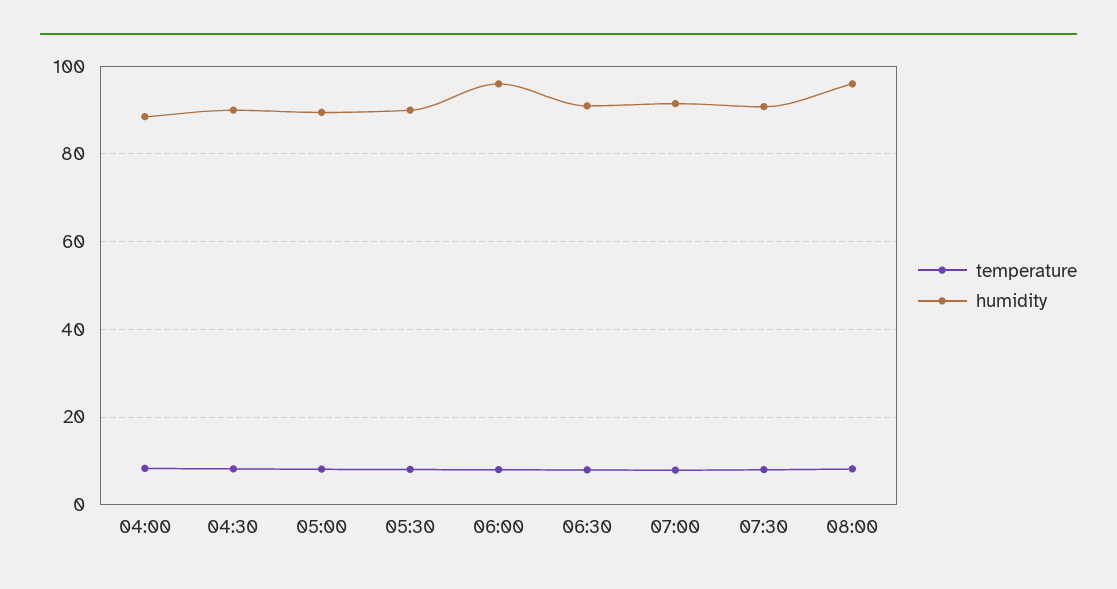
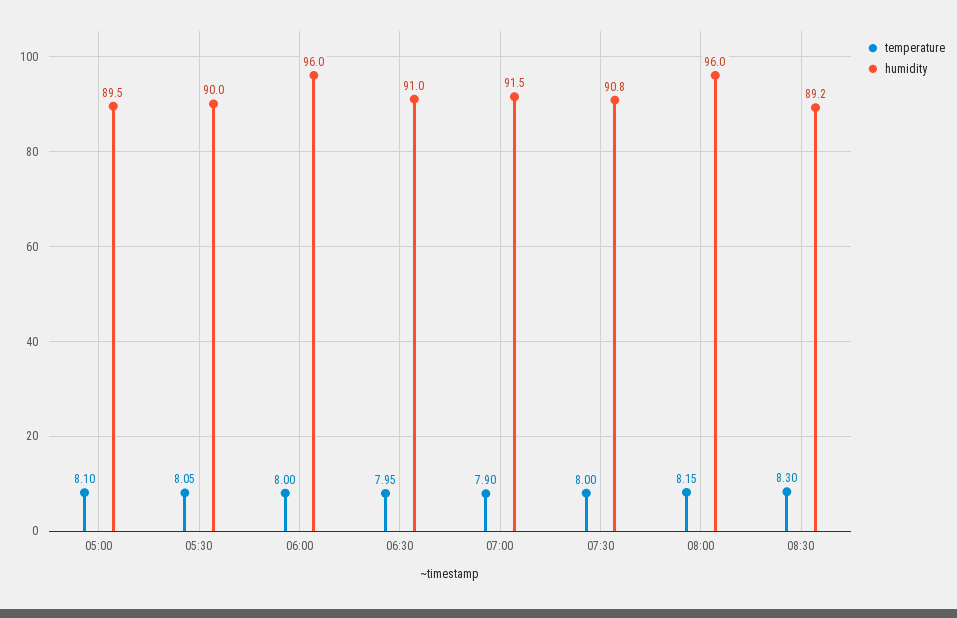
temperature, 04:00: 8 -> none
humidity, 04:00: 88 -> none
temperature, 04:30: 8 -> none
humidity, 04:30: 90 -> none
temperature, 08:30: none -> 8.3
humidity, 08:30: none -> 89.2

